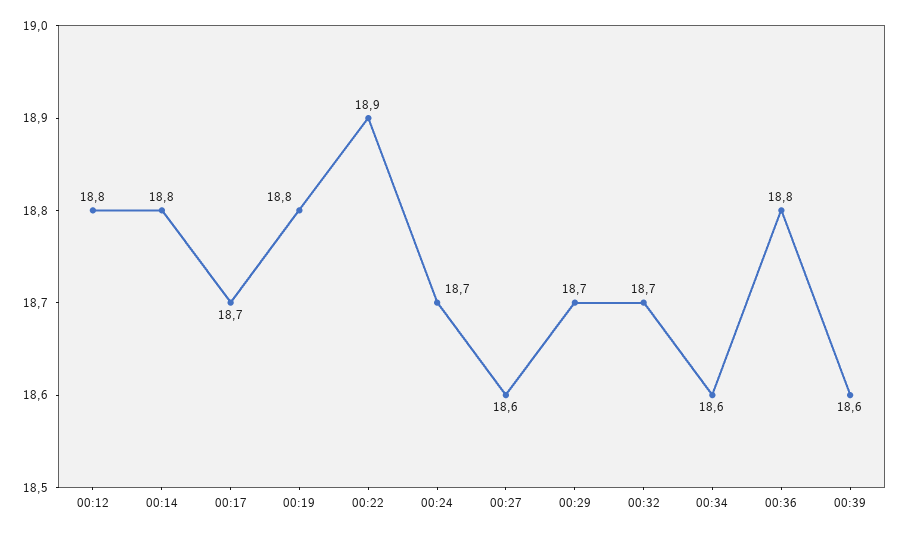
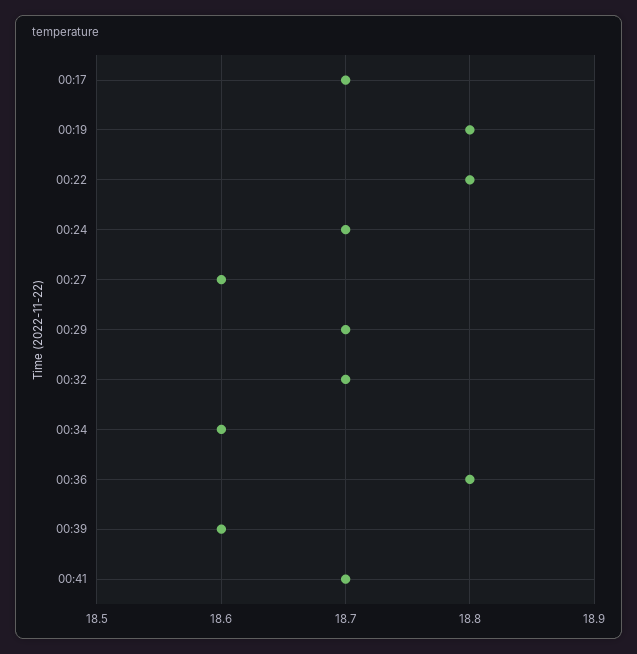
00:12: 18.8 -> none
00:14: 18.8 -> none
00:22: 18.9 -> 18.8
00:41: none -> 18.7

